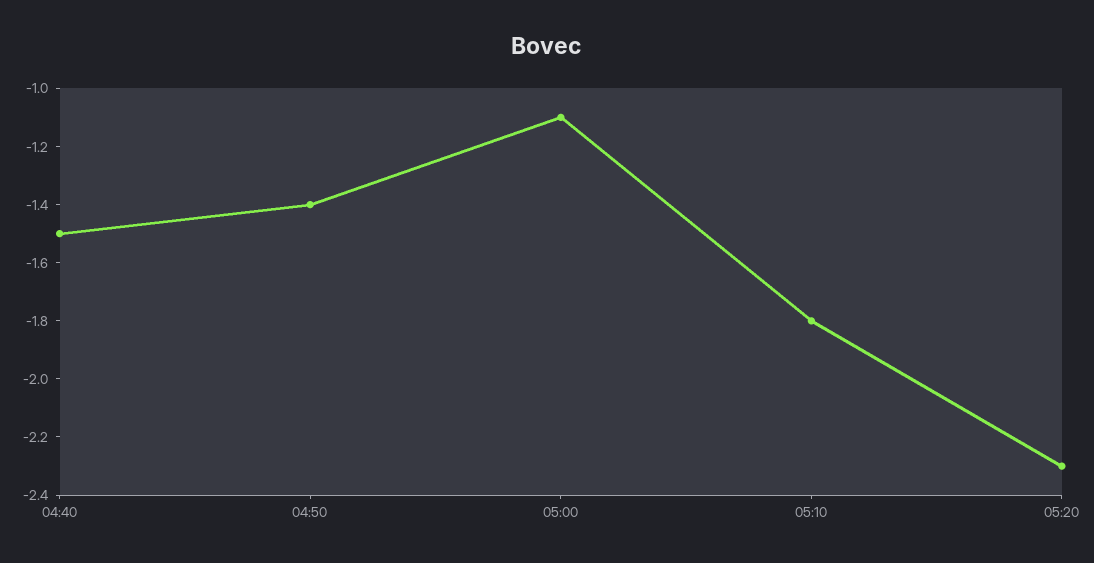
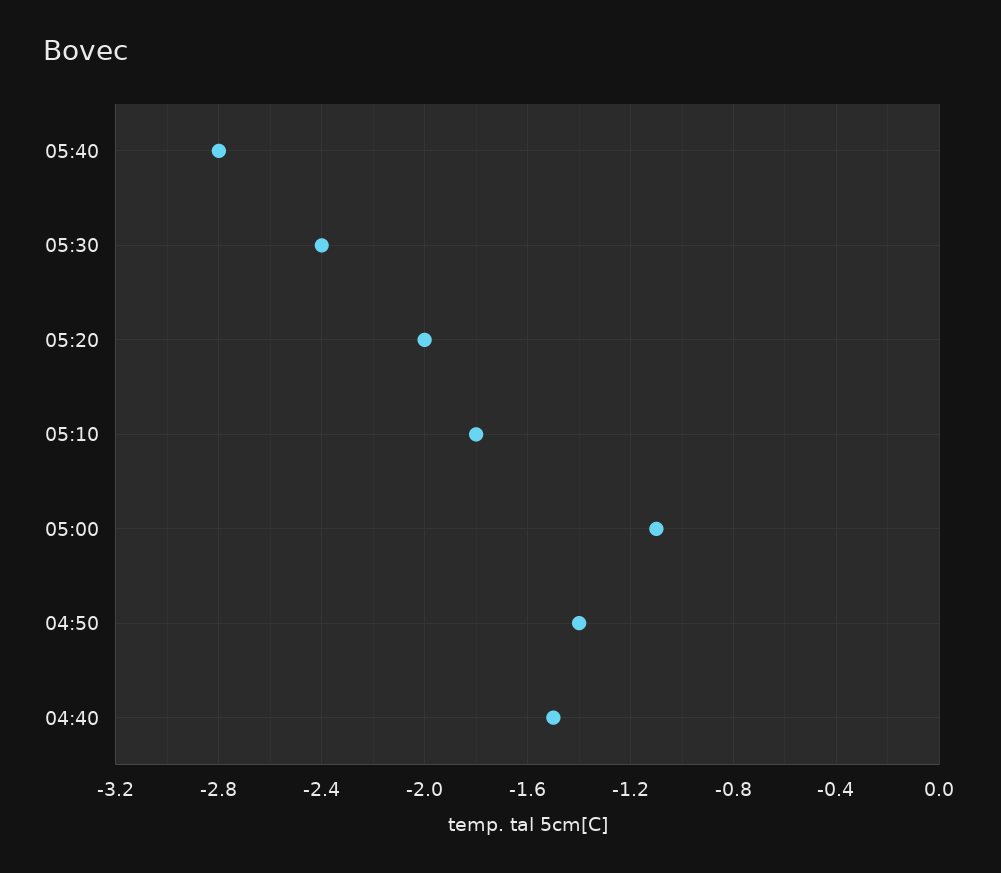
05:20: -2.3 -> -2
05:40: none -> -2.8
05:30: none -> -2.4

